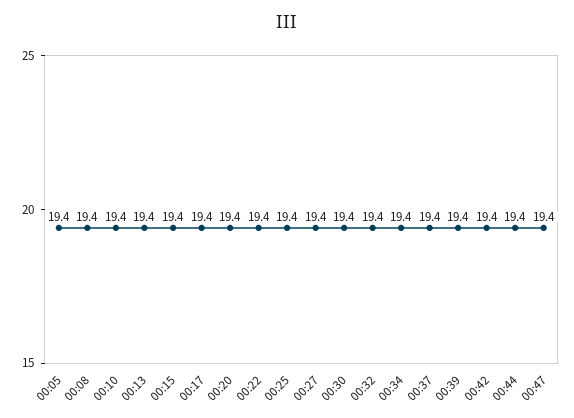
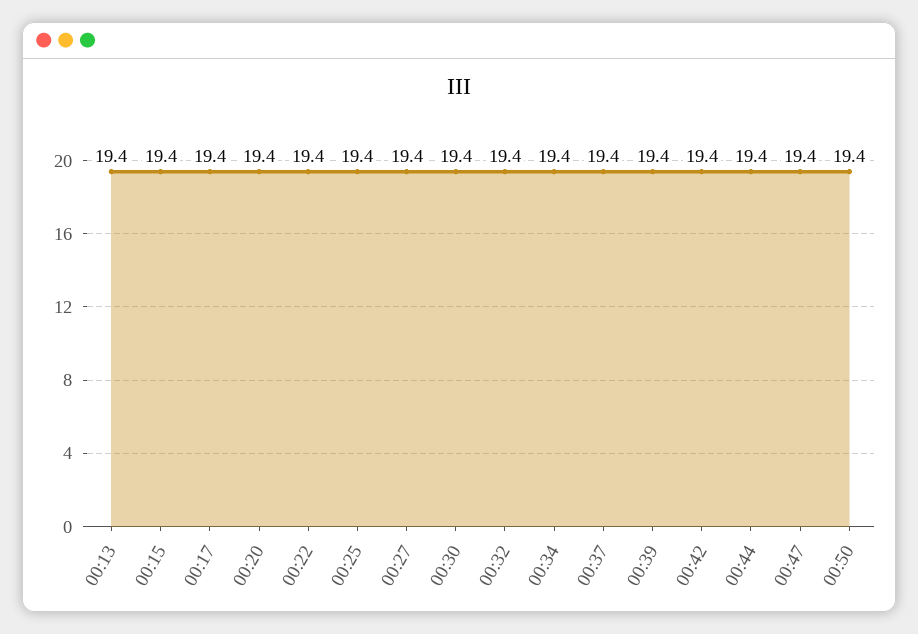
00:05: 19.4 -> none
00:08: 19.4 -> none
00:10: 19.4 -> none
00:50: none -> 19.4

